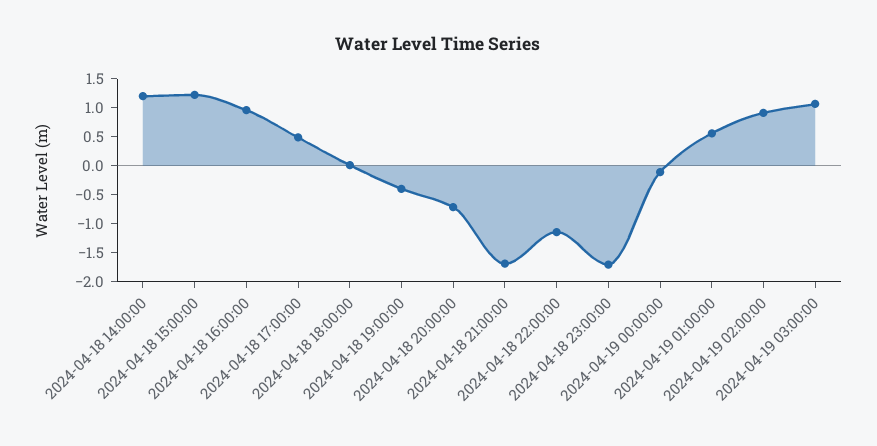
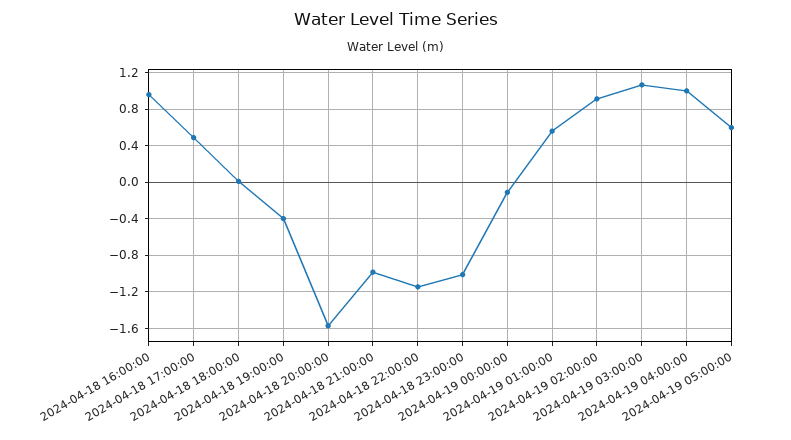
2024-04-18 14:00:00: 1.25 -> none
2024-04-18 15:00:00: 1.25 -> none
2024-04-18 20:00:00: -0.75 -> -1.6
2024-04-18 21:00:00: -1.75 -> -1
2024-04-18 23:00:00: -1.75 -> -1
2024-04-19 04:00:00: none -> 1
2024-04-19 05:00:00: none -> 0.6

